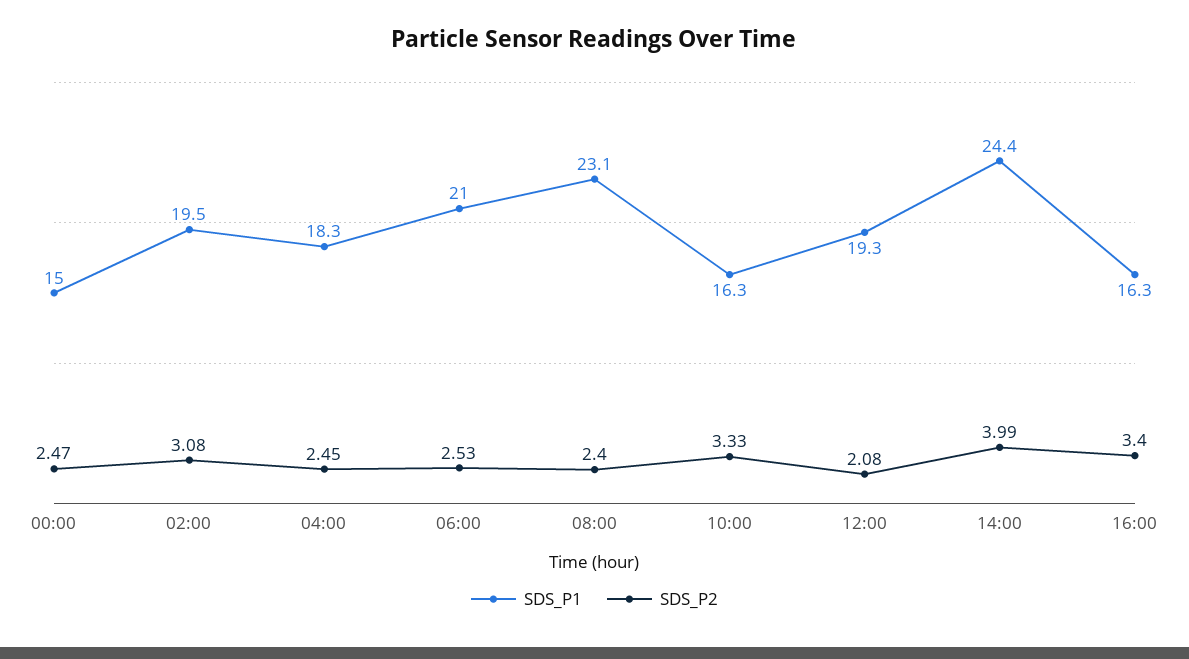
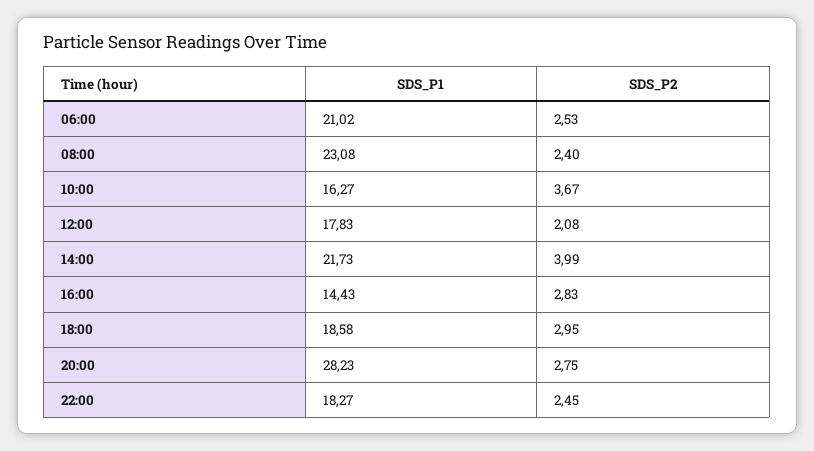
SDS_P1, 00:00: 15 -> none
SDS_P2, 00:00: 2.47 -> none
SDS_P1, 02:00: 19.5 -> none
SDS_P2, 02:00: 3.08 -> none
SDS_P1, 04:00: 18.3 -> none
SDS_P2, 04:00: 2.45 -> none
SDS_P2, 10:00: 3.33 -> 3.67
SDS_P1, 12:00: 19.3 -> 17.83
SDS_P1, 14:00: 24.4 -> 21.73
SDS_P1, 16:00: 16.3 -> 14.43
SDS_P2, 16:00: 3.4 -> 2.83
SDS_P1, 18:00: none -> 18.58
SDS_P2, 18:00: none -> 2.95
SDS_P1, 20:00: none -> 28.23
SDS_P2, 20:00: none -> 2.75
SDS_P1, 22:00: none -> 18.27
SDS_P2, 22:00: none -> 2.45

